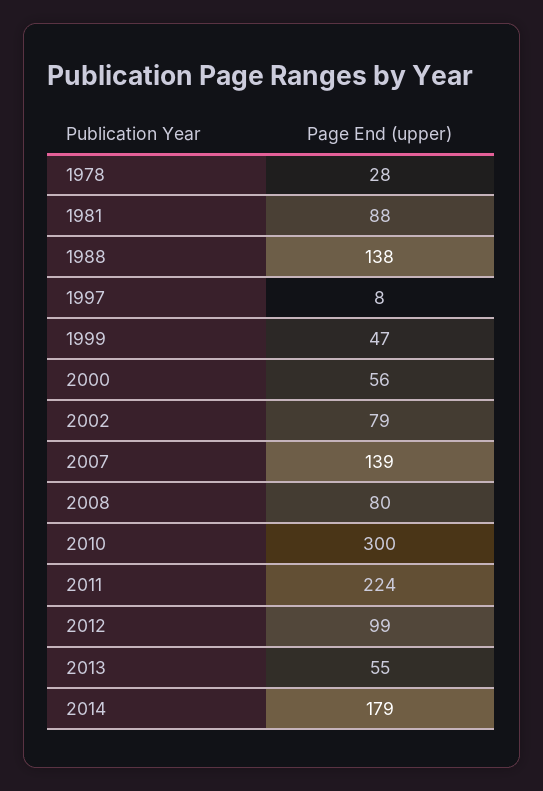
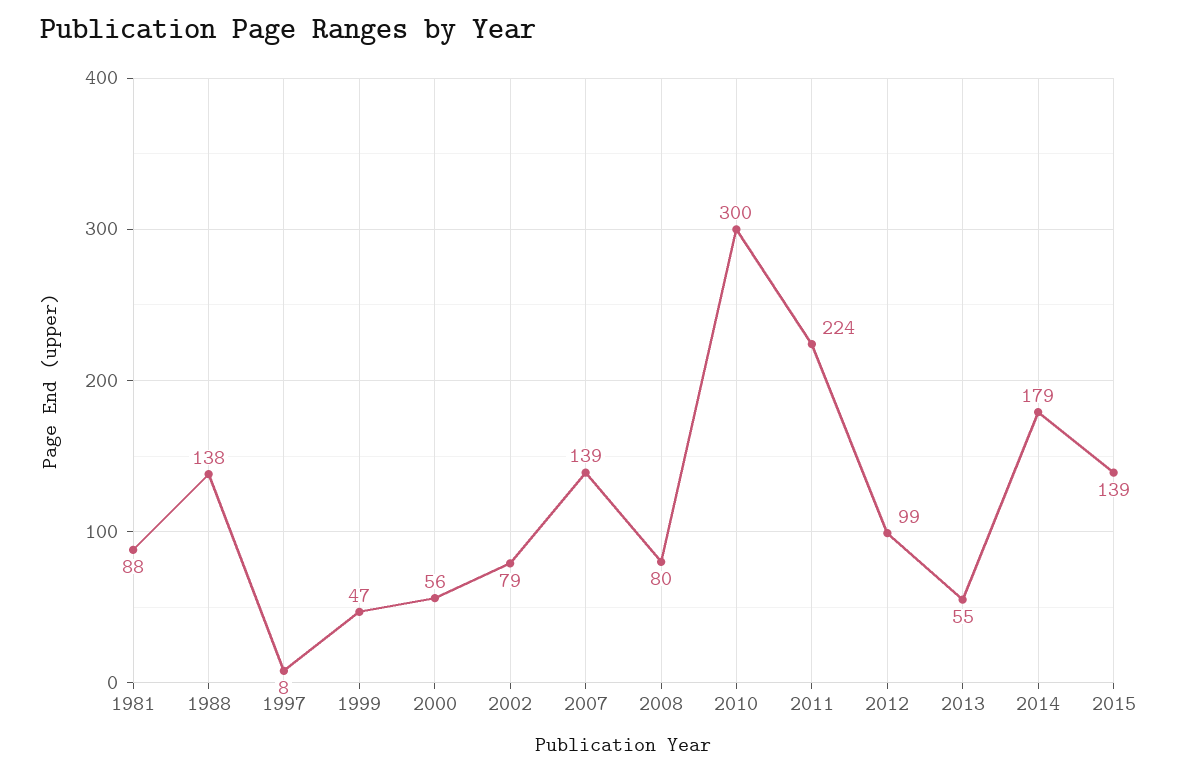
1978: 28 -> none
2015: none -> 139

